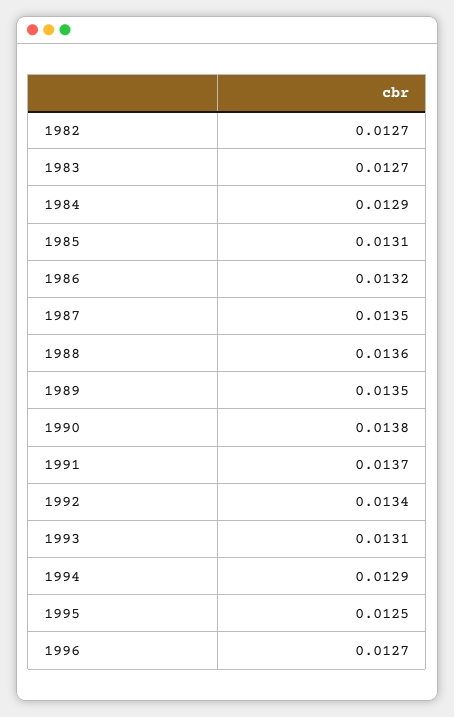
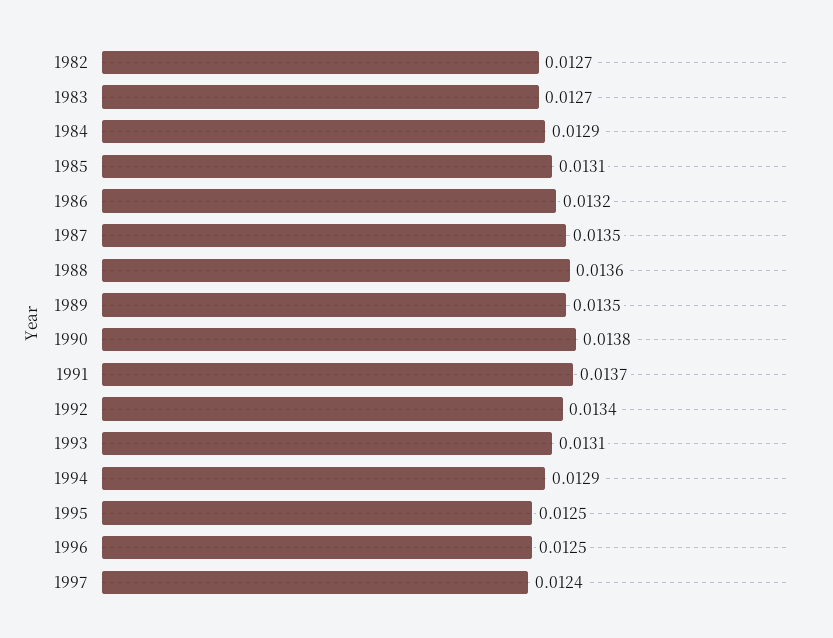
1996: 0.0127 -> 0.0125
1997: none -> 0.0124

